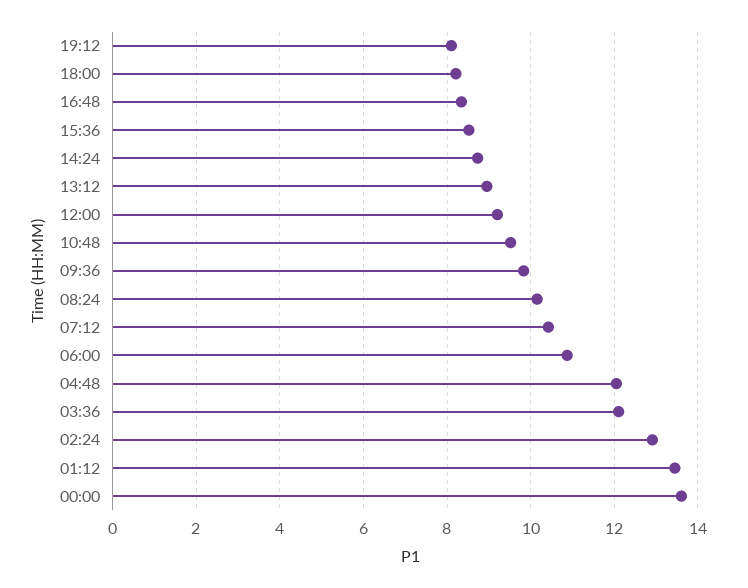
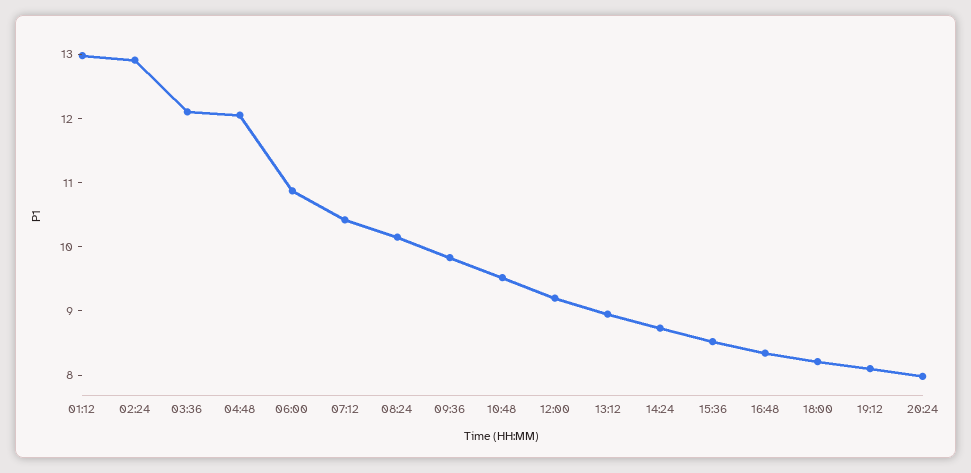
01:12: 13.4 -> 13
00:00: 13.6 -> none
20:24: none -> 8

